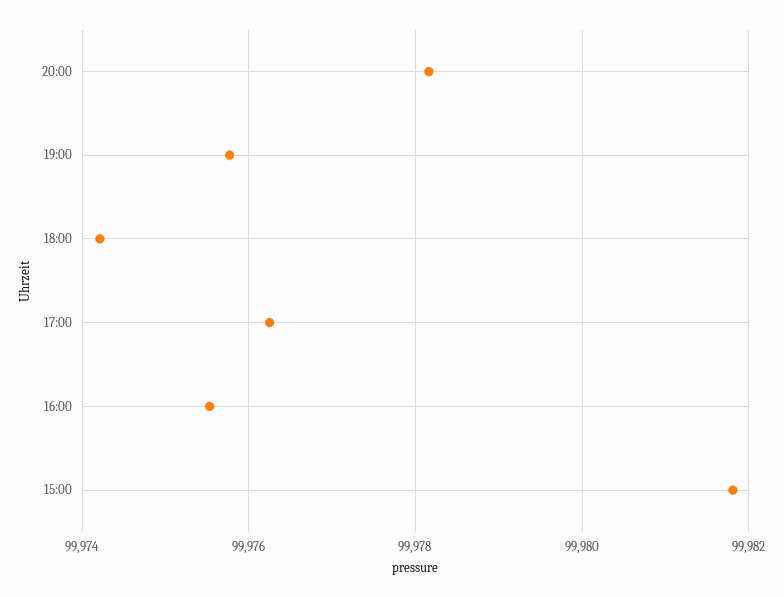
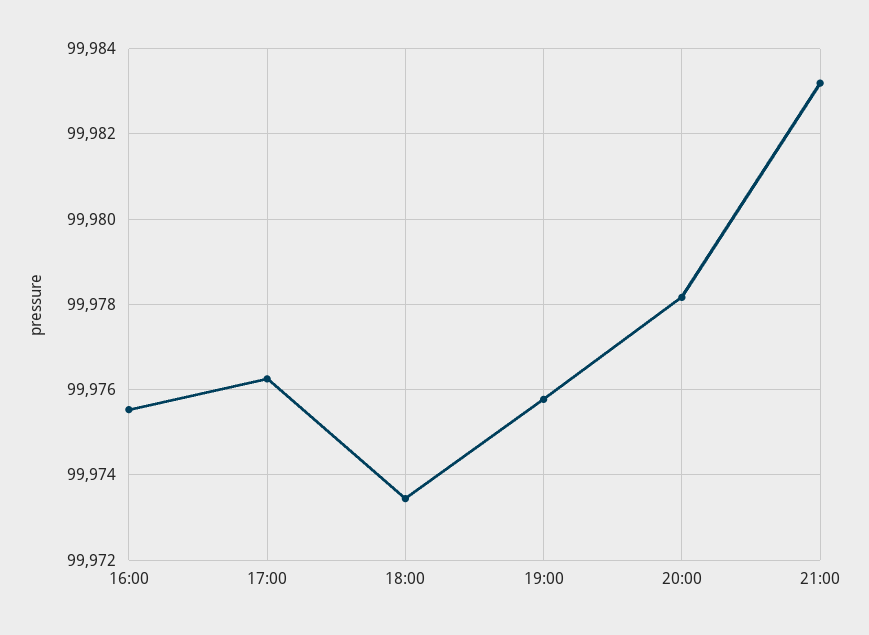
18:00: 99974.2 -> 99973.4
15:00: 99981.8 -> none
21:00: none -> 99983.2

